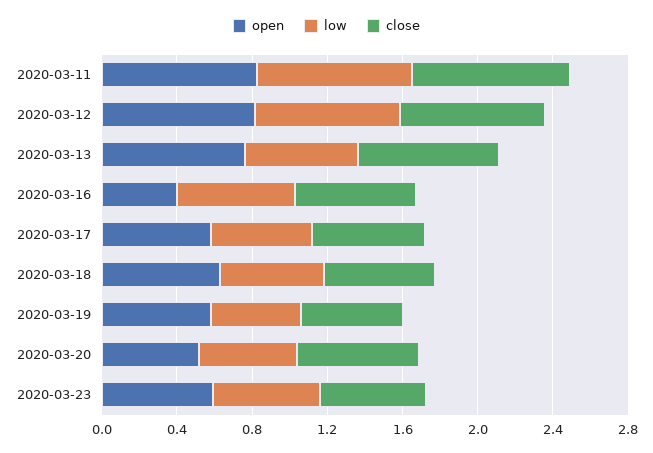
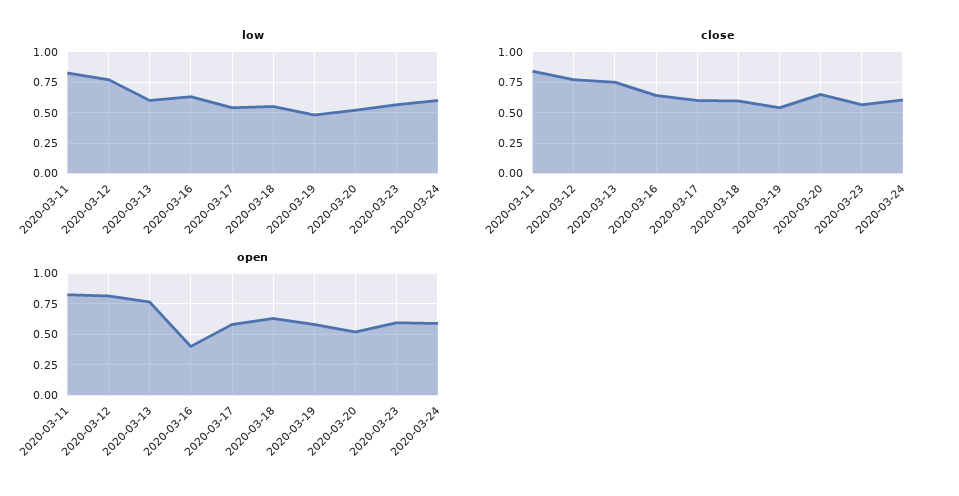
low, 2020-03-24: none -> 0.6
close, 2020-03-24: none -> 0.6
open, 2020-03-24: none -> 0.6

